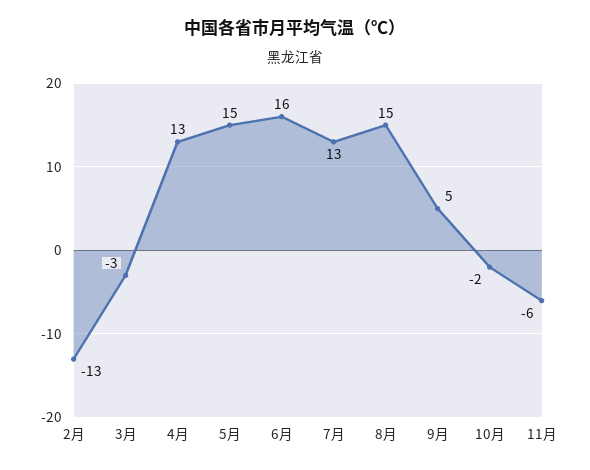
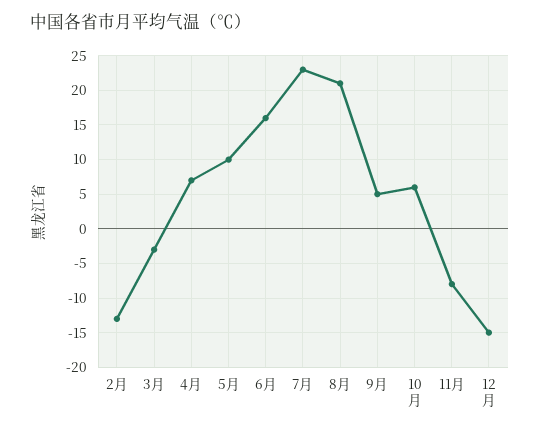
4月: 13 -> 7
5月: 15 -> 10
7月: 13 -> 23
8月: 15 -> 21
10月: -2 -> 6
11月: -6 -> -8
12月: none -> -15

